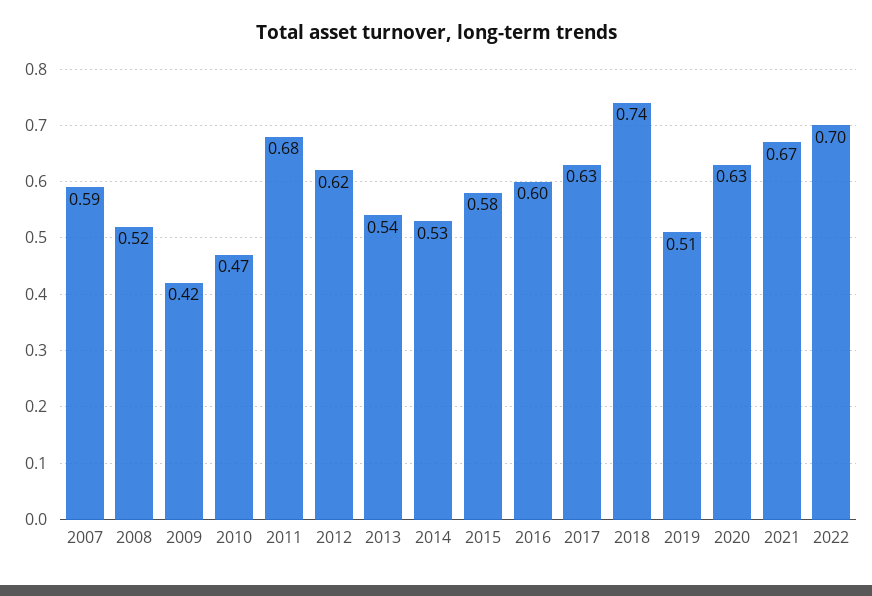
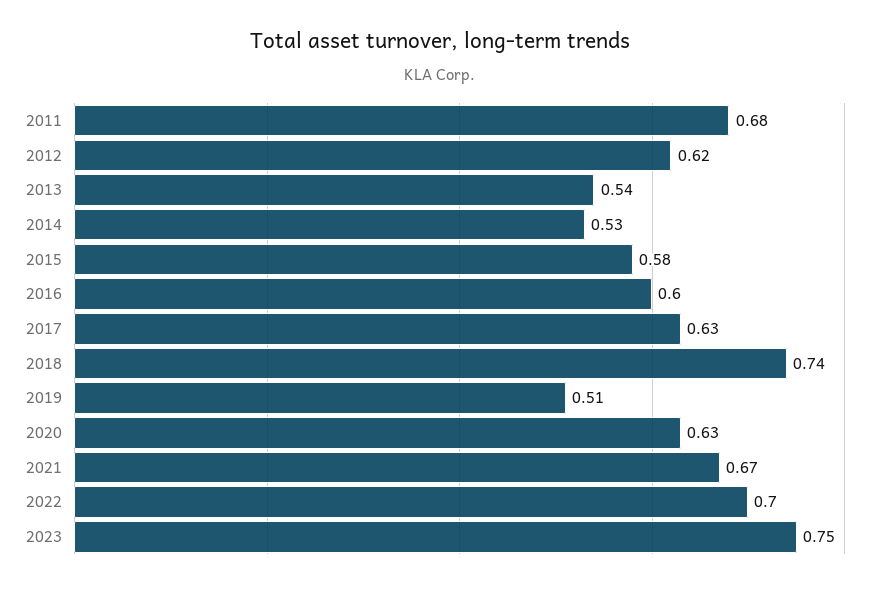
2007: 0.59 -> none
2008: 0.52 -> none
2009: 0.42 -> none
2010: 0.47 -> none
2023: none -> 0.75

